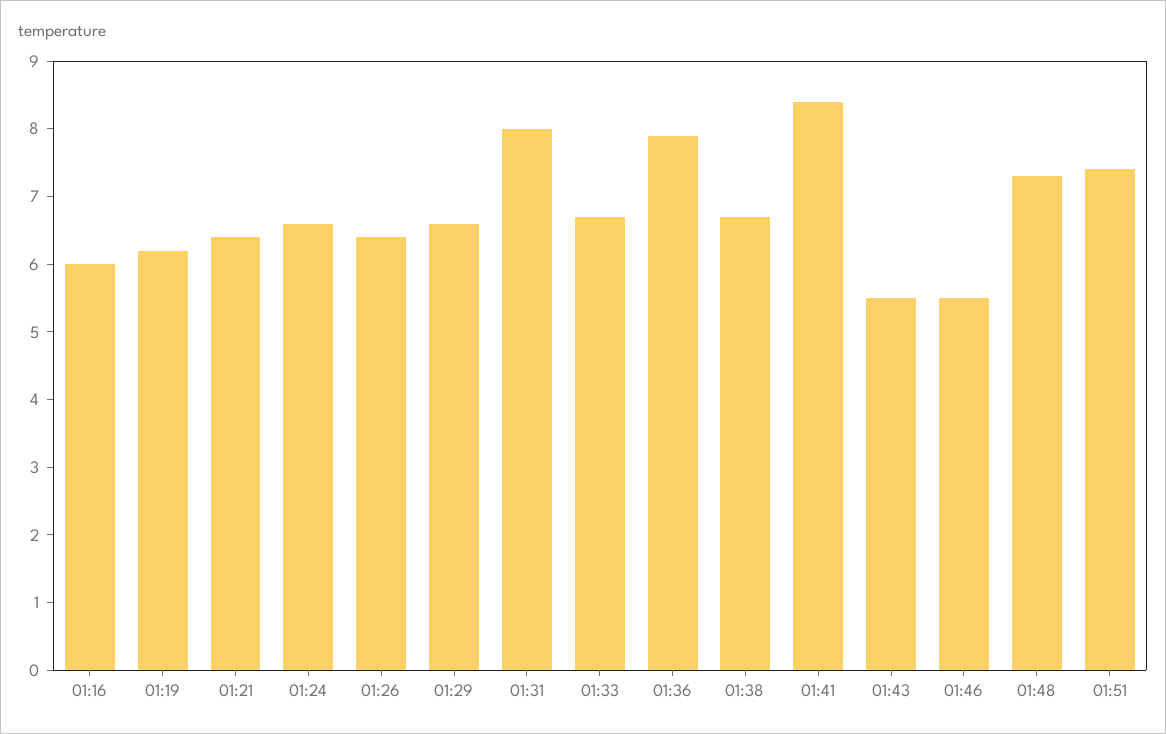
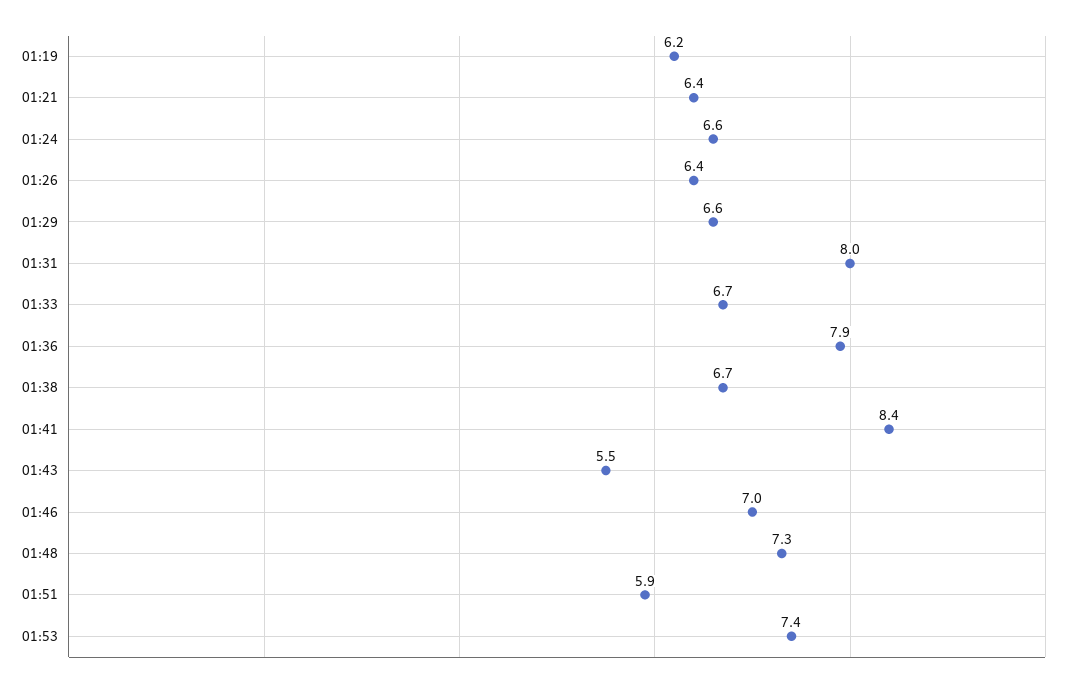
01:16: 6 -> none
01:46: 5.5 -> 7
01:51: 7.5 -> 5.9
01:53: none -> 7.4

